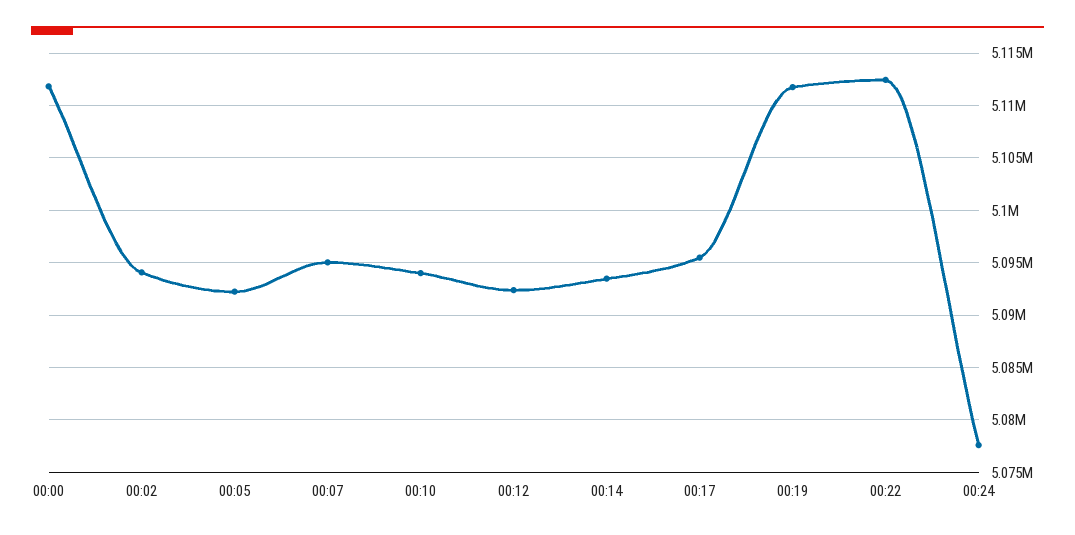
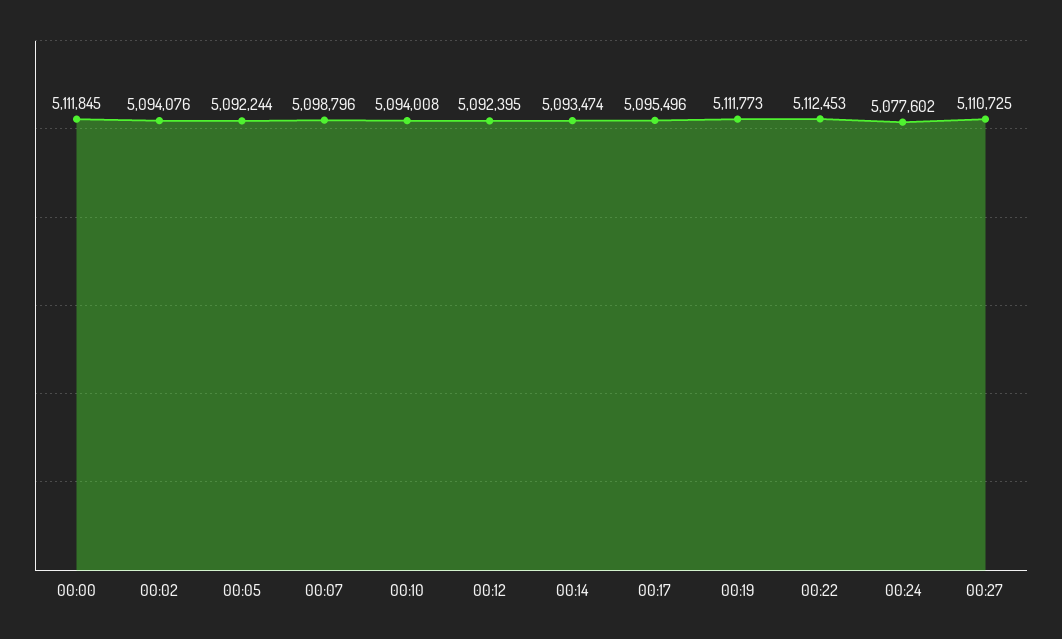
00:07: 5095000 -> 5098796
00:27: none -> 5110725

